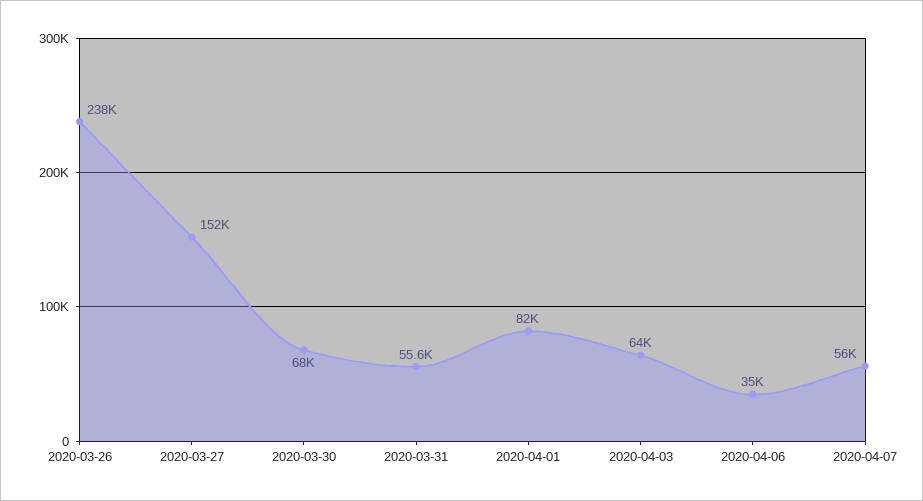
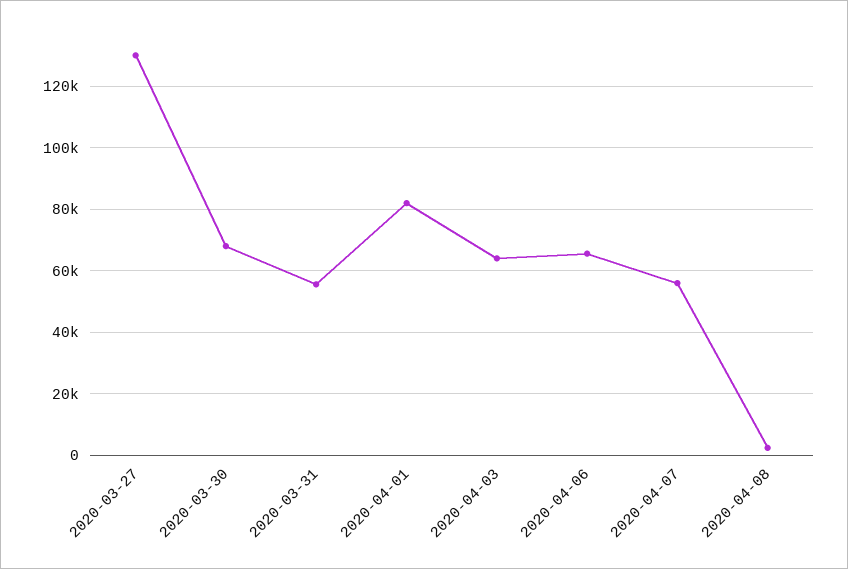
2020-03-26: 238000 -> none
2020-03-27: 152000 -> 130000
2020-04-06: 35000 -> 66000
2020-04-08: none -> 2000

